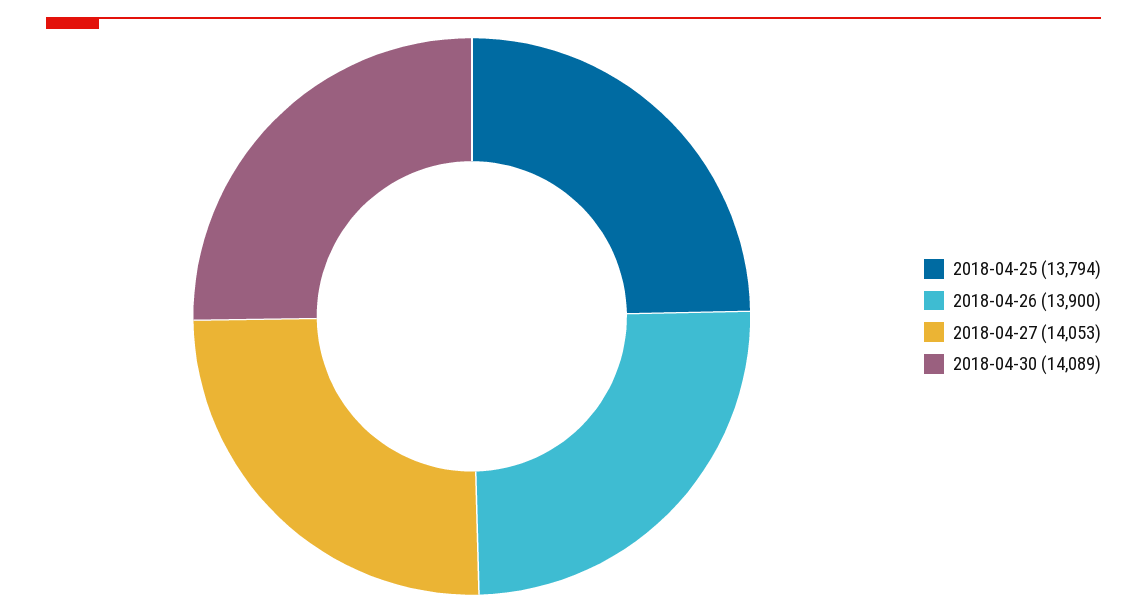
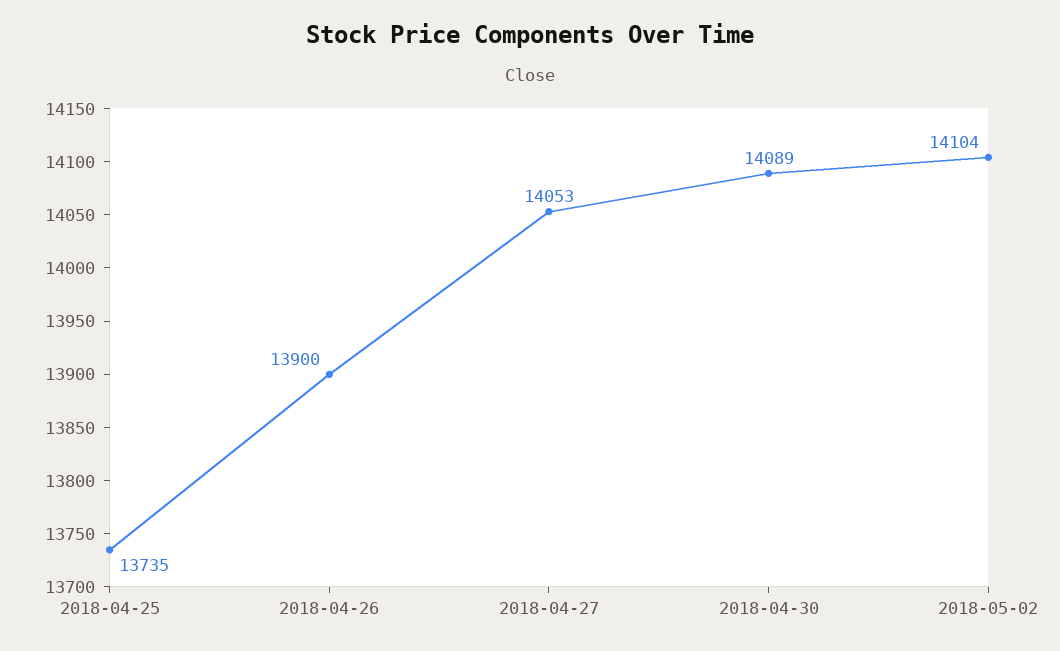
2018-04-25: 13794 -> 13735
2018-05-02: none -> 14104

